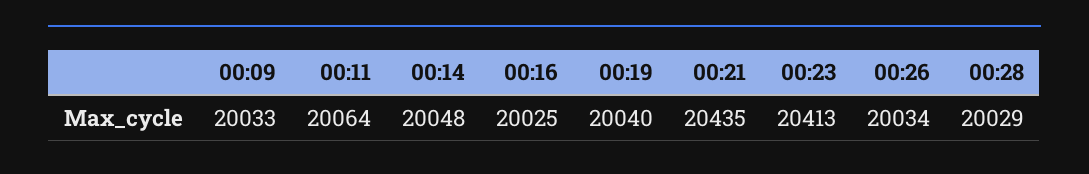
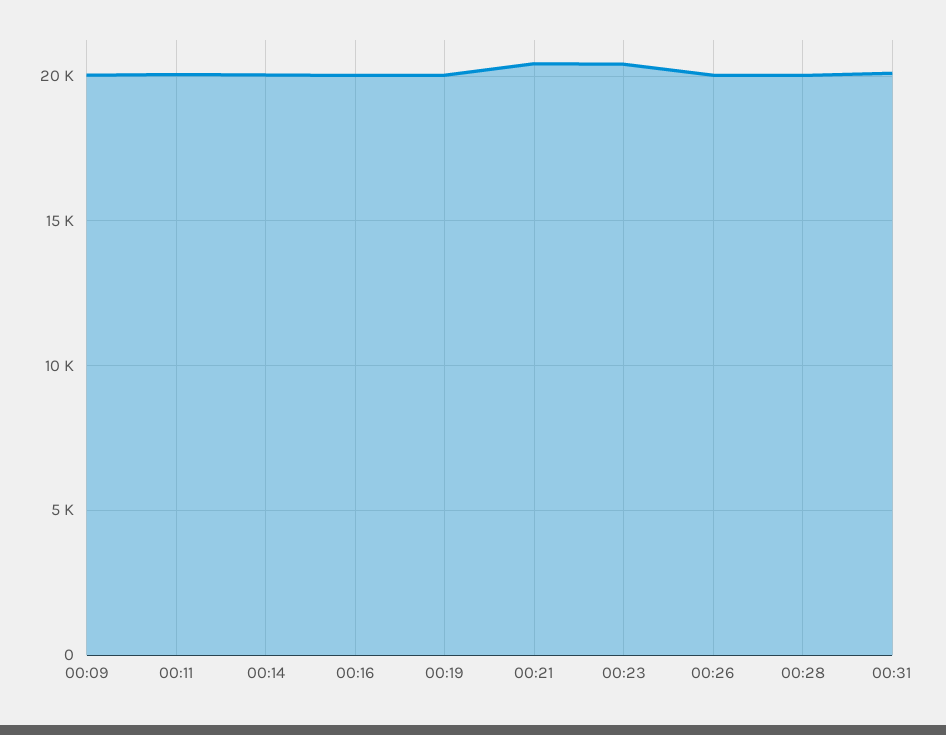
00:31: none -> 20000

